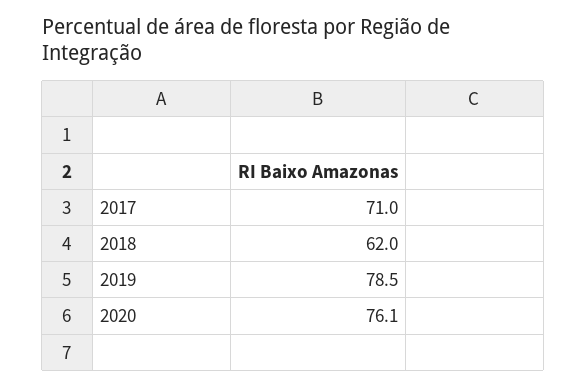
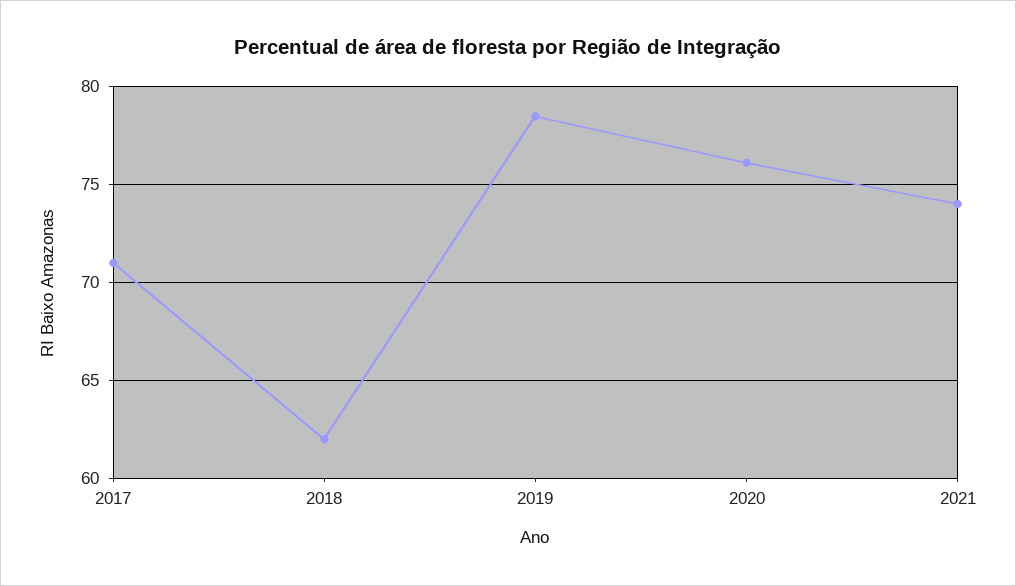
2021: none -> 74

